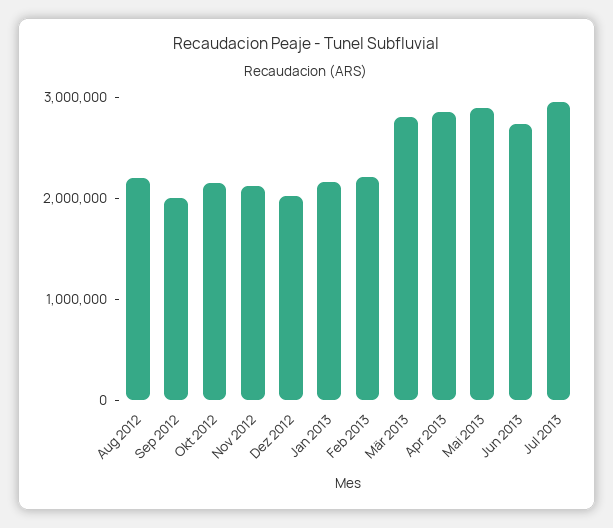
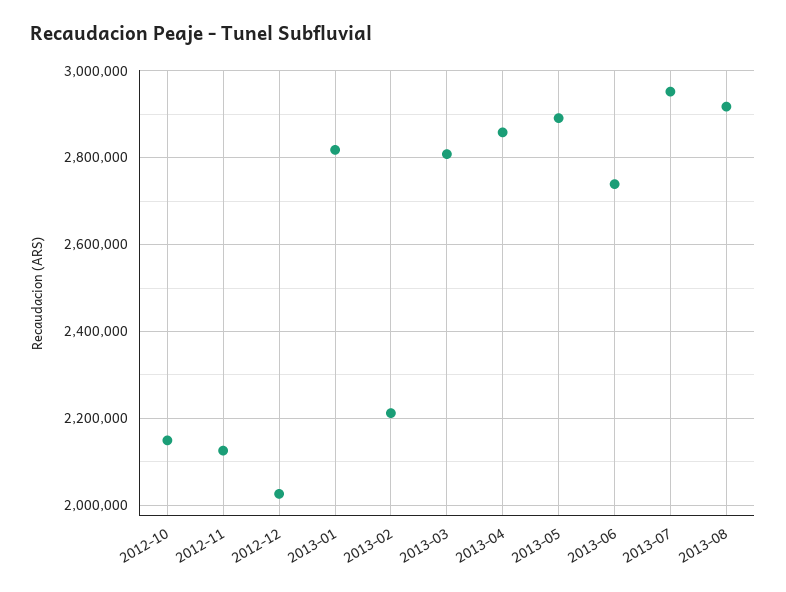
Aug 2012: 2200000 -> none
Sep 2012: 2000000 -> none
Jan 2013: 2200000 -> 2820000
2013-08: none -> 2920000

